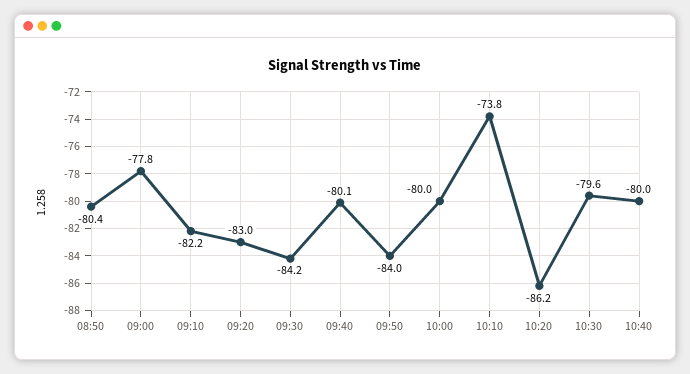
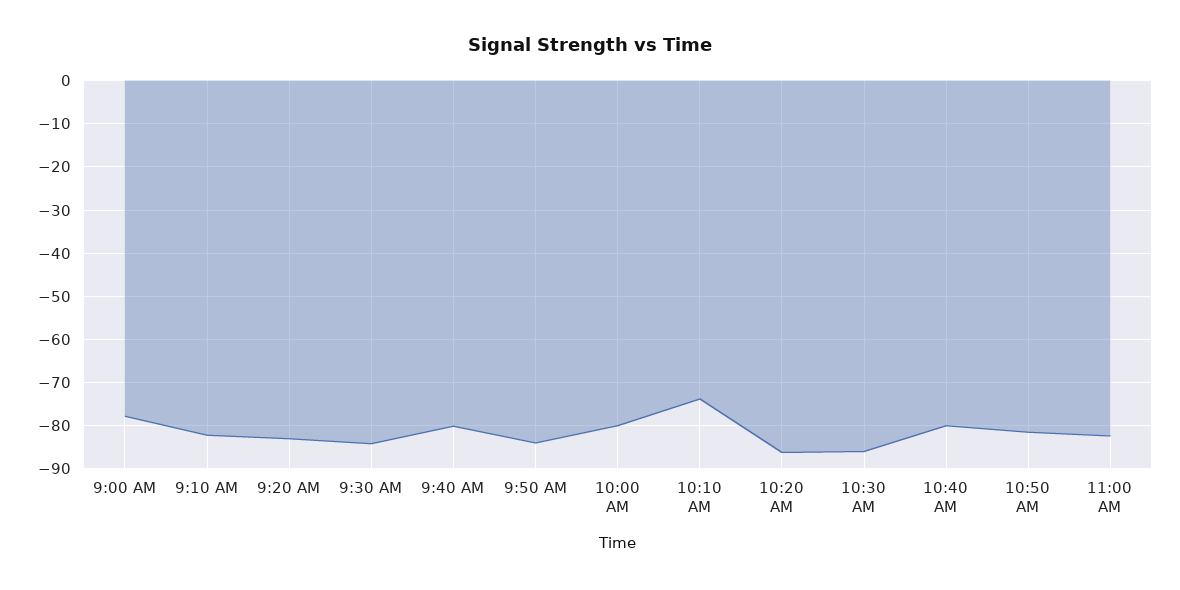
08:50: -80.4 -> none
10:30: -79.6 -> -86
10:50 AM: none -> -82
11:00 AM: none -> -82

